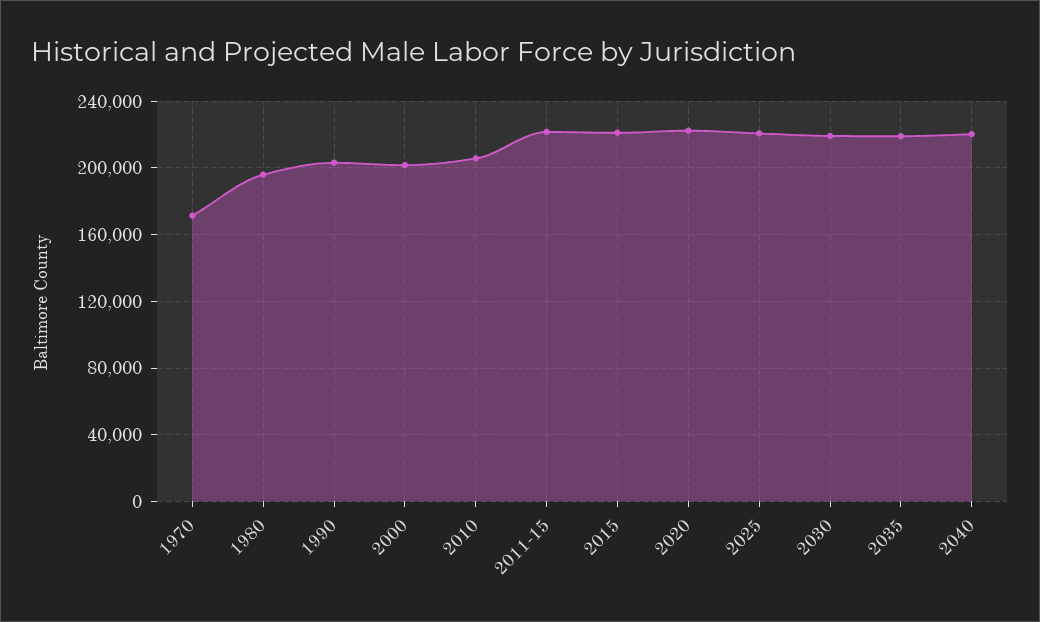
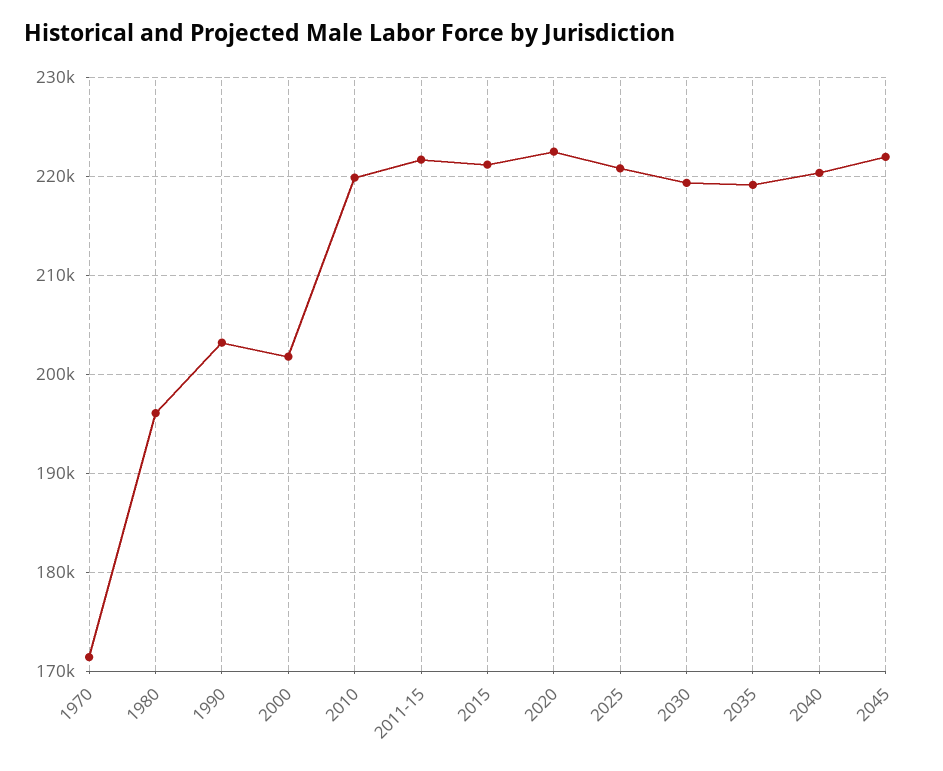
2010: 205000 -> 220000
2045: none -> 222000

